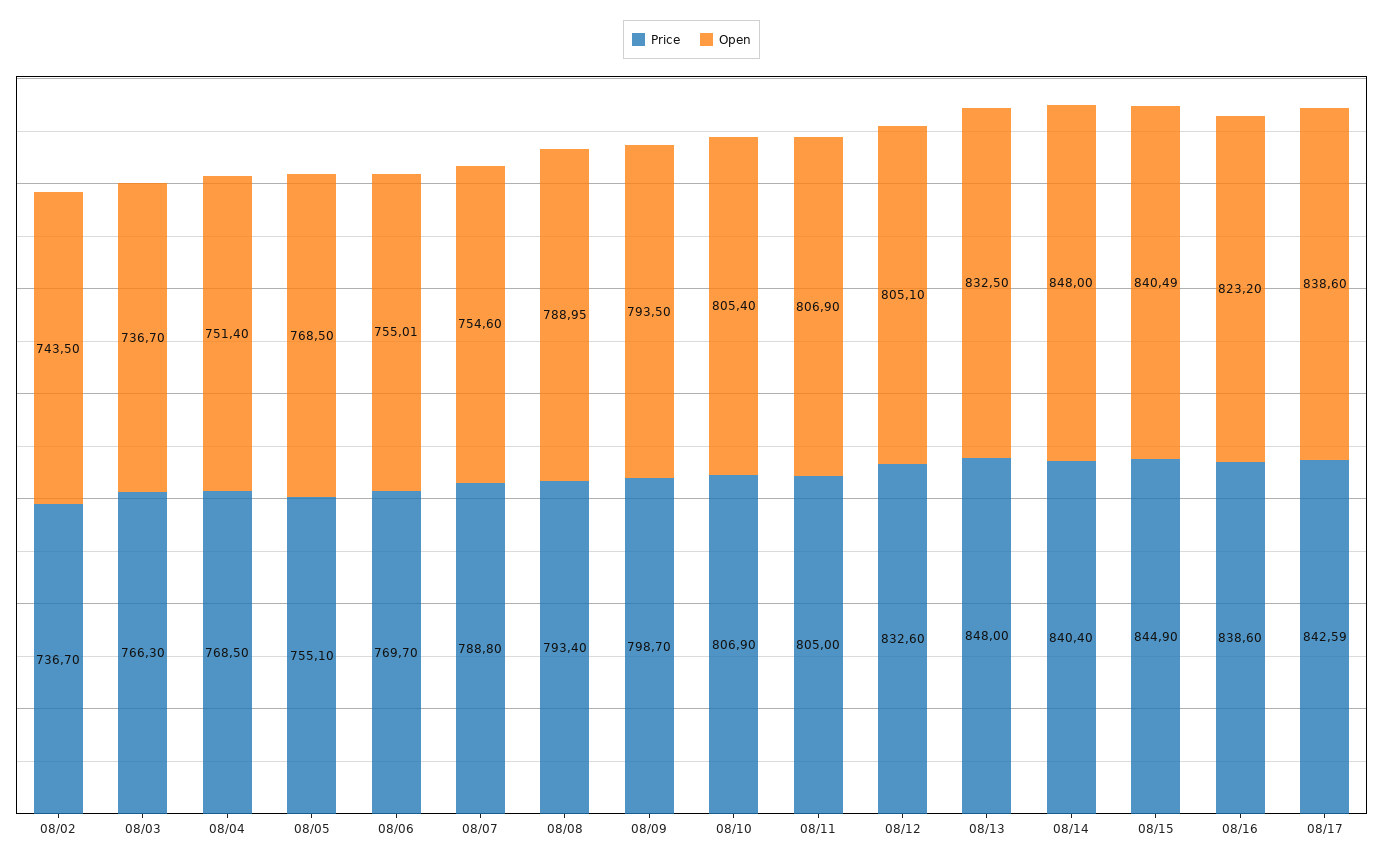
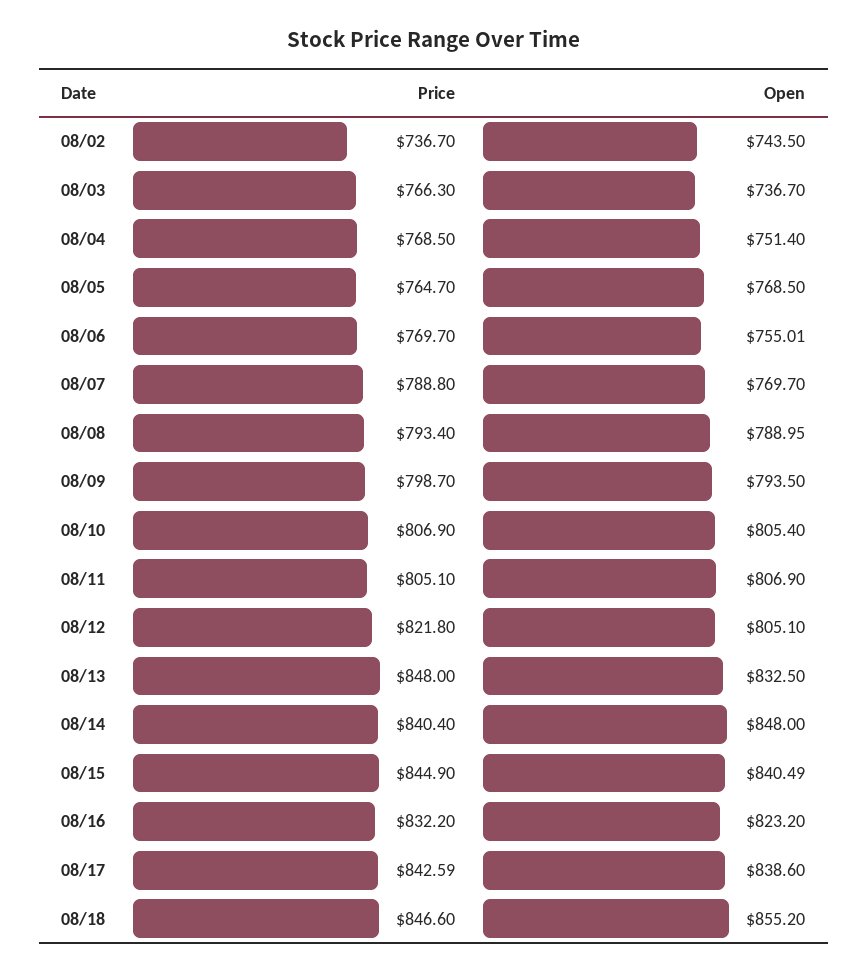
Price, 08/05: 755.1 -> 764.7
Open, 08/07: 754.6 -> 769.7
Price, 08/11: 805 -> 805.1
Price, 08/12: 832.6 -> 821.8
Price, 08/16: 838.6 -> 832.2
Price, 08/18: none -> 846.6
Open, 08/18: none -> 855.2

